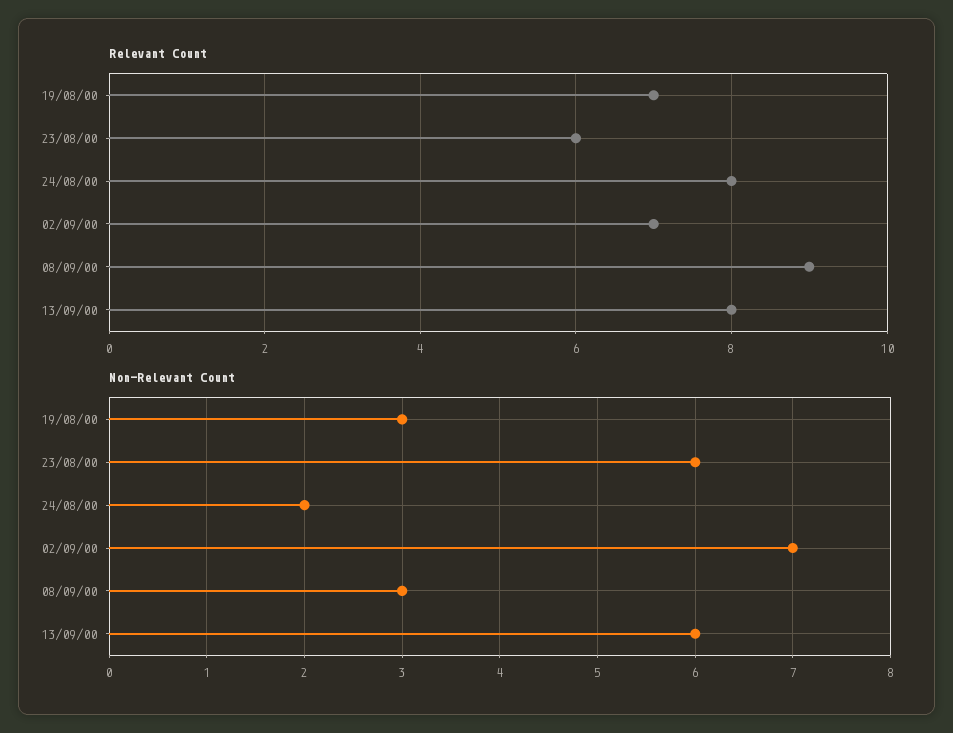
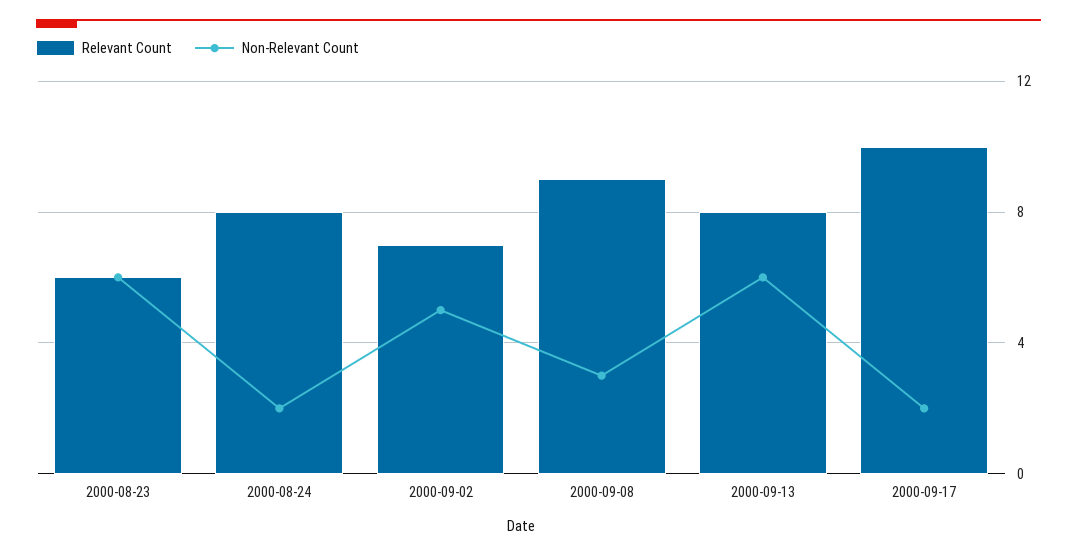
Relevant Count, 19/08/00: 7 -> none
Non-Relevant Count, 19/08/00: 3 -> none
Non-Relevant Count, 02/09/00: 7 -> 5
Relevant Count, 2000-09-17: none -> 10
Non-Relevant Count, 2000-09-17: none -> 2

